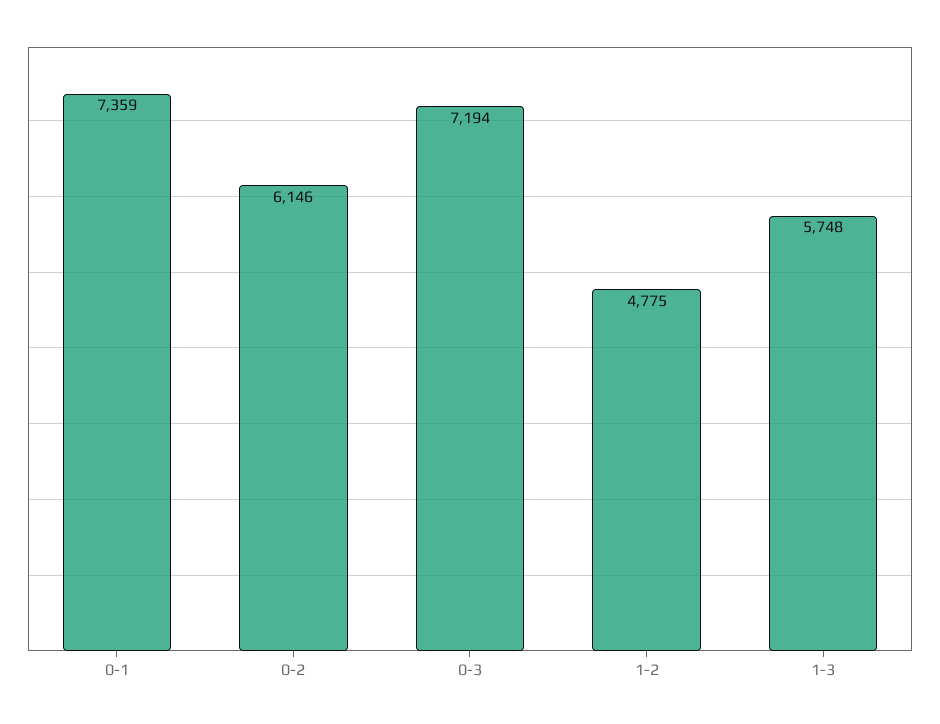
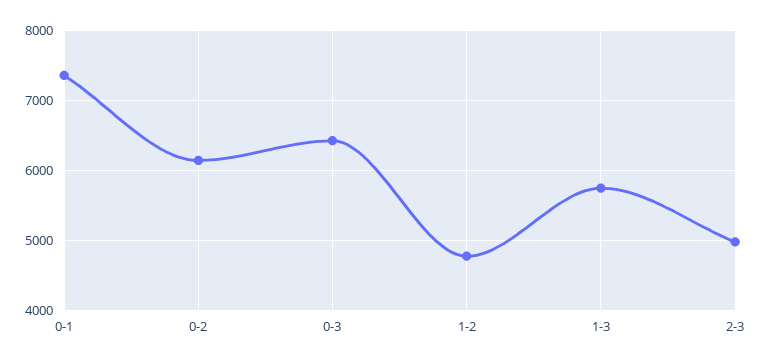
0-3: 7194 -> 6400
2-3: none -> 5000

